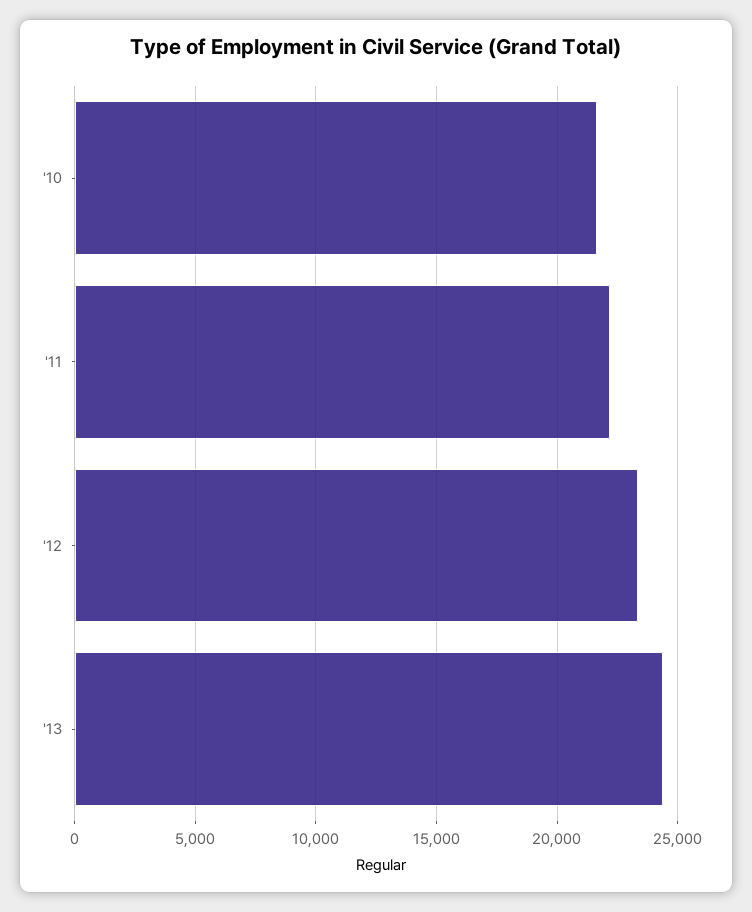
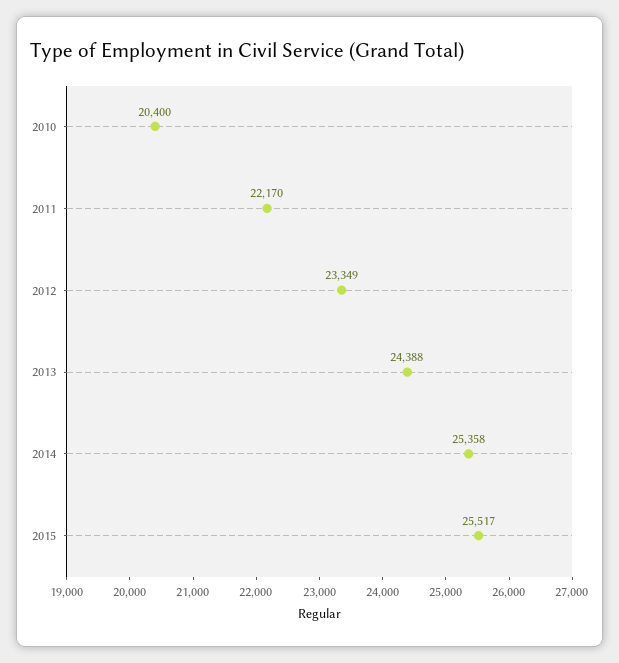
'10: 21500 -> 20400
2014: none -> 25358
2015: none -> 25517

